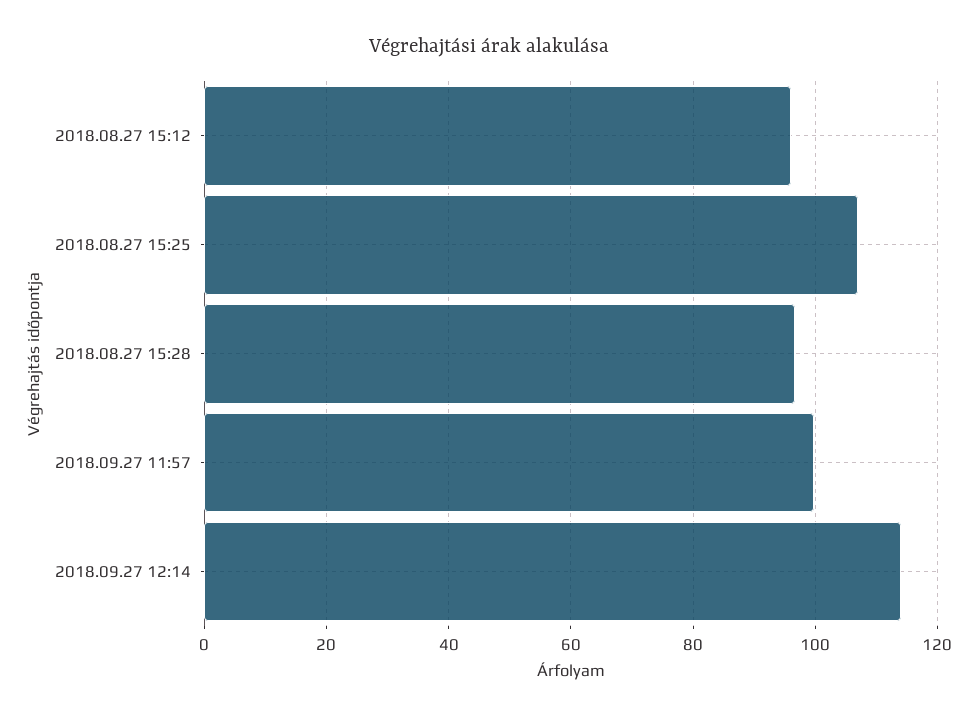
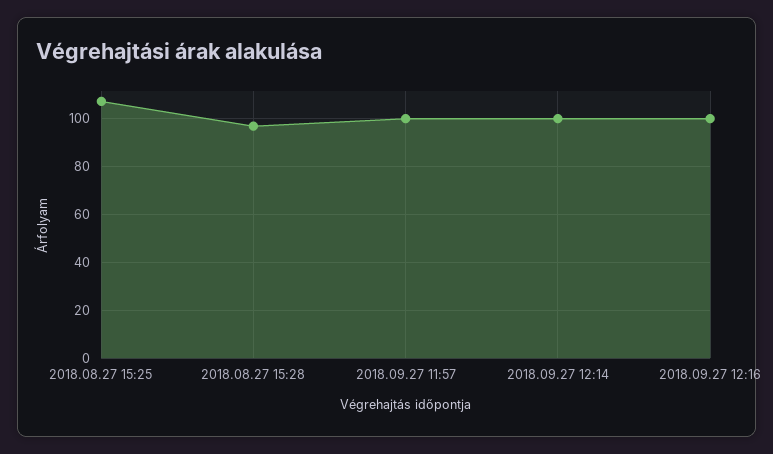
2018.08.27 15:12: 96 -> none
2018.09.27 12:14: 114 -> 100
2018.09.27 12:16: none -> 100

